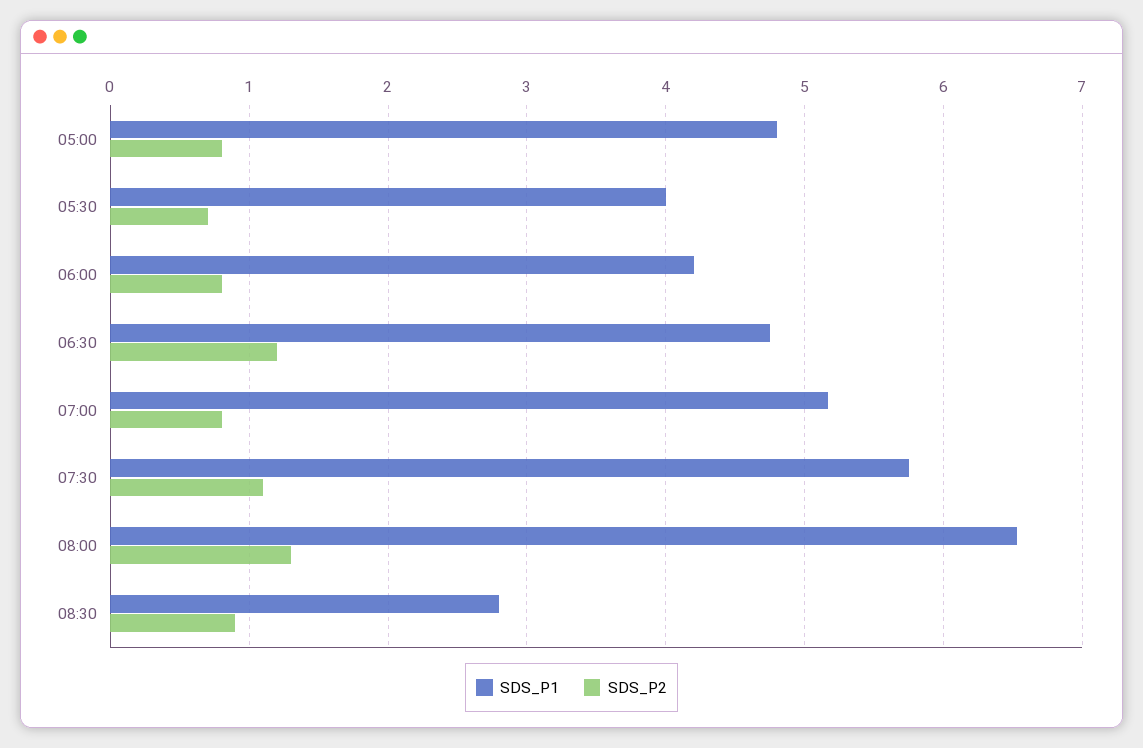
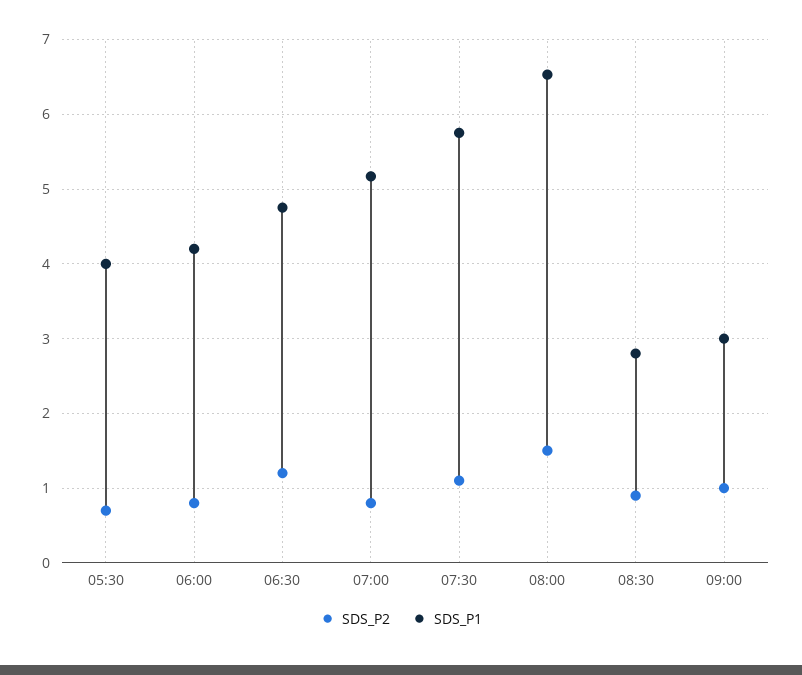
SDS_P1, 05:00: 4.8 -> none
SDS_P2, 05:00: 0.8 -> none
SDS_P2, 08:00: 1.3 -> 1.5
SDS_P2, 09:00: none -> 1
SDS_P1, 09:00: none -> 3

